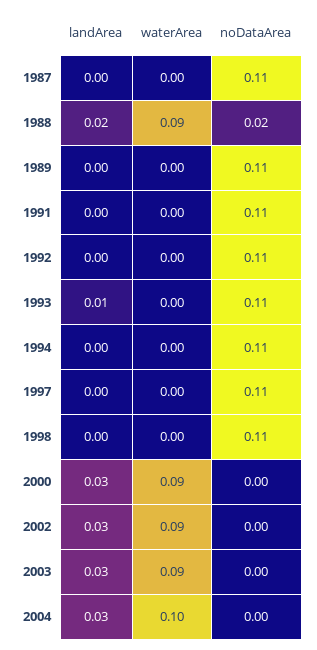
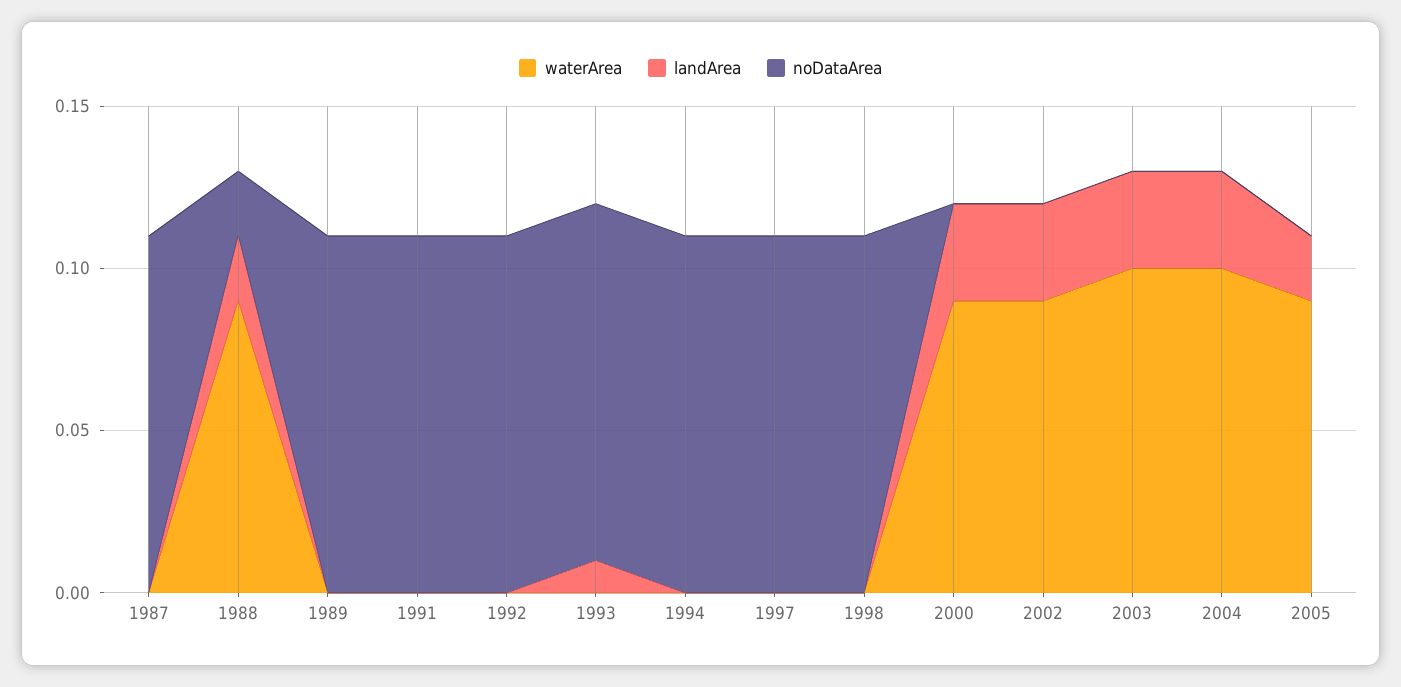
waterArea, 2003: 0.09 -> 0.1
waterArea, 2005: none -> 0.09
landArea, 2005: none -> 0.02
noDataArea, 2005: none -> 0

